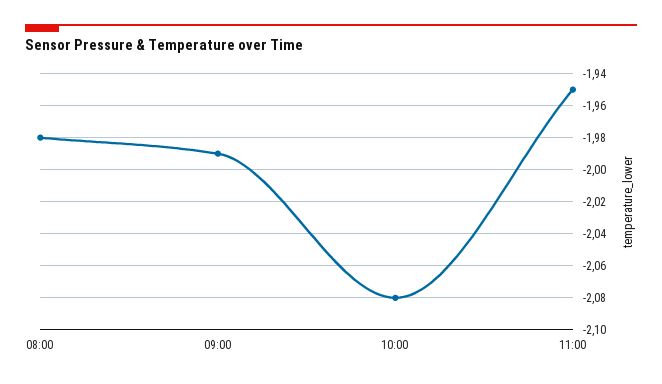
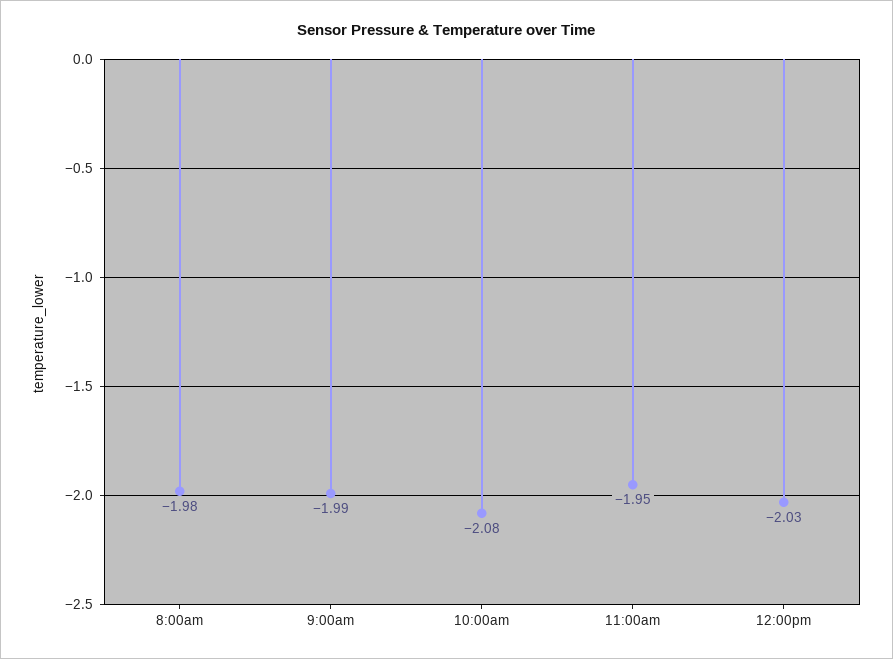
12:00pm: none -> -2.03

